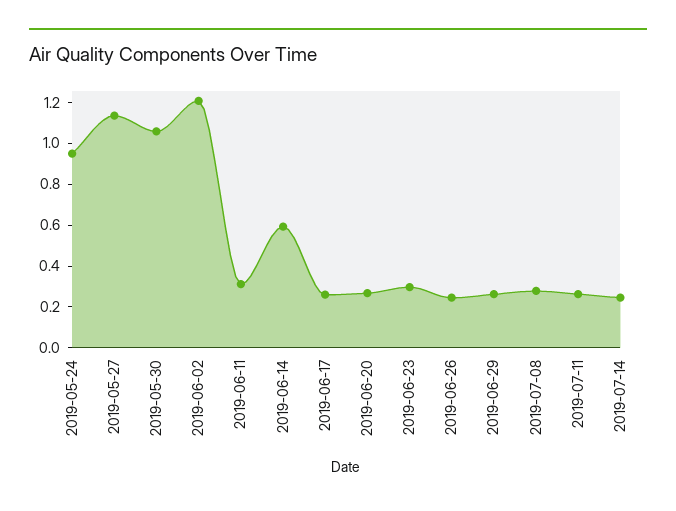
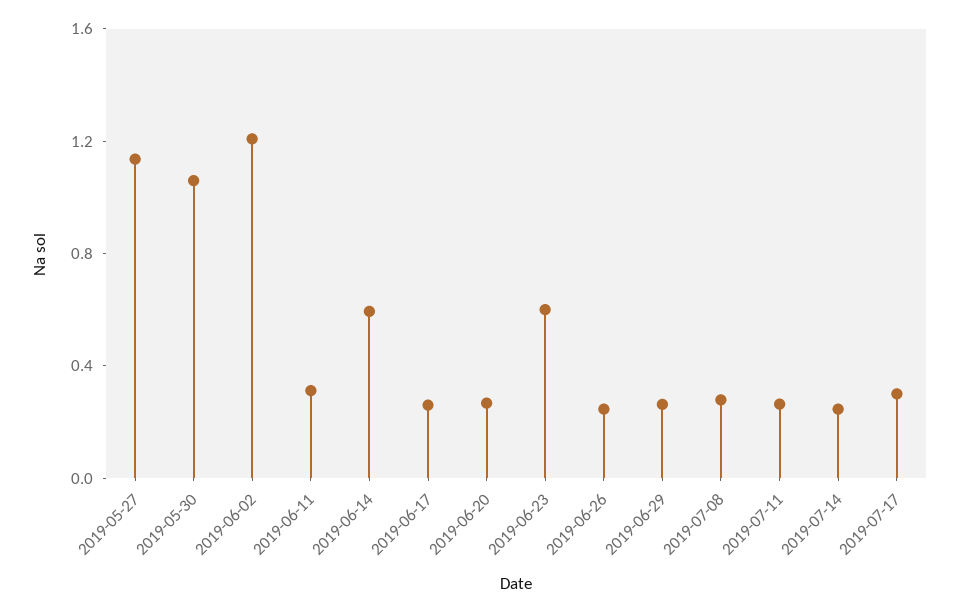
2019-05-24: 0.95 -> none
2019-06-23: 0.3 -> 0.6
2019-07-17: none -> 0.3

